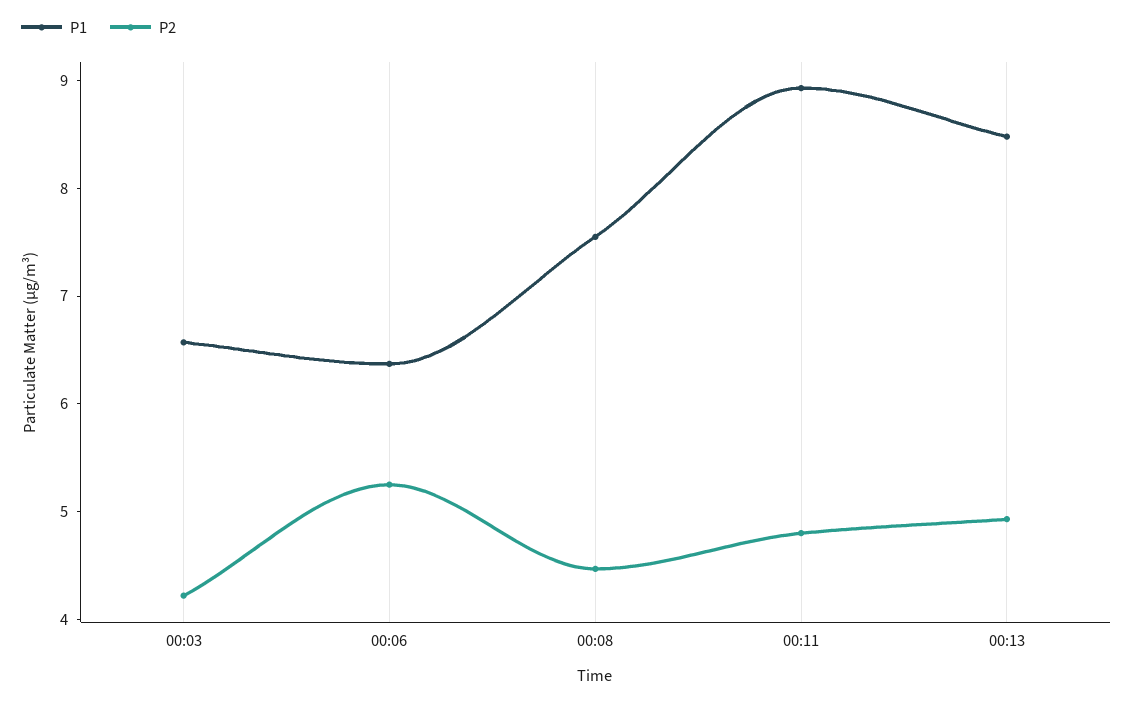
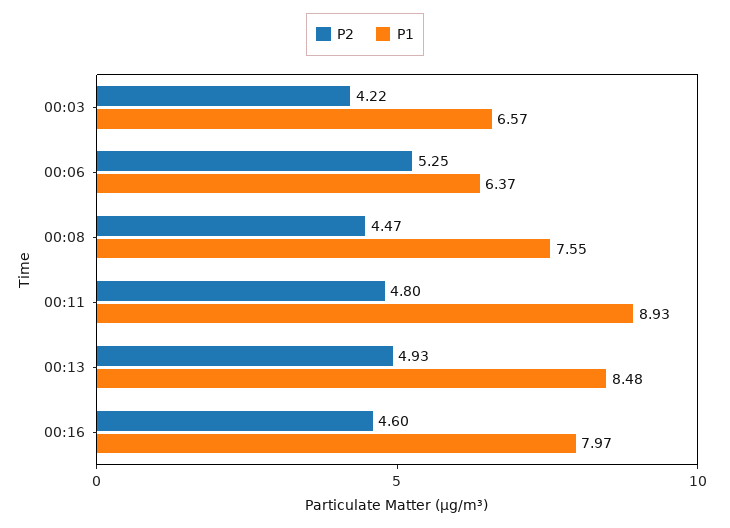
P2, 00:16: none -> 4.6
P1, 00:16: none -> 7.97

